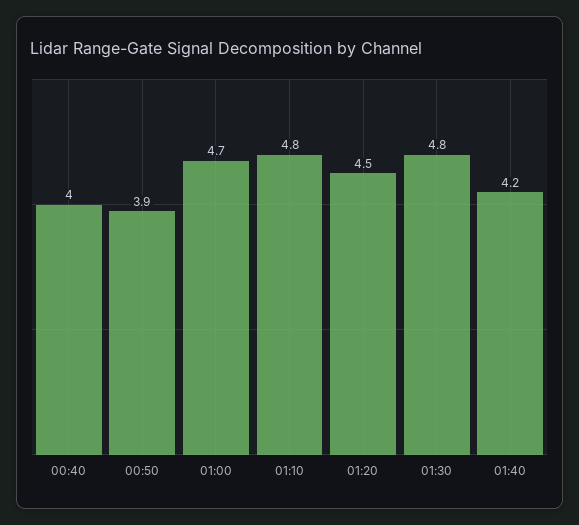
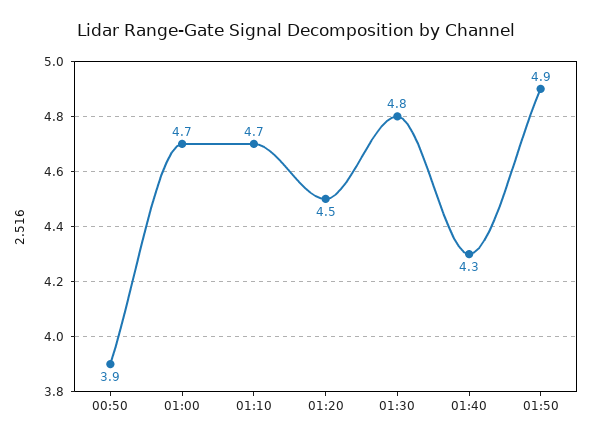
00:40: 4 -> none
01:10: 4.8 -> 4.7
01:40: 4.2 -> 4.3
01:50: none -> 4.9

